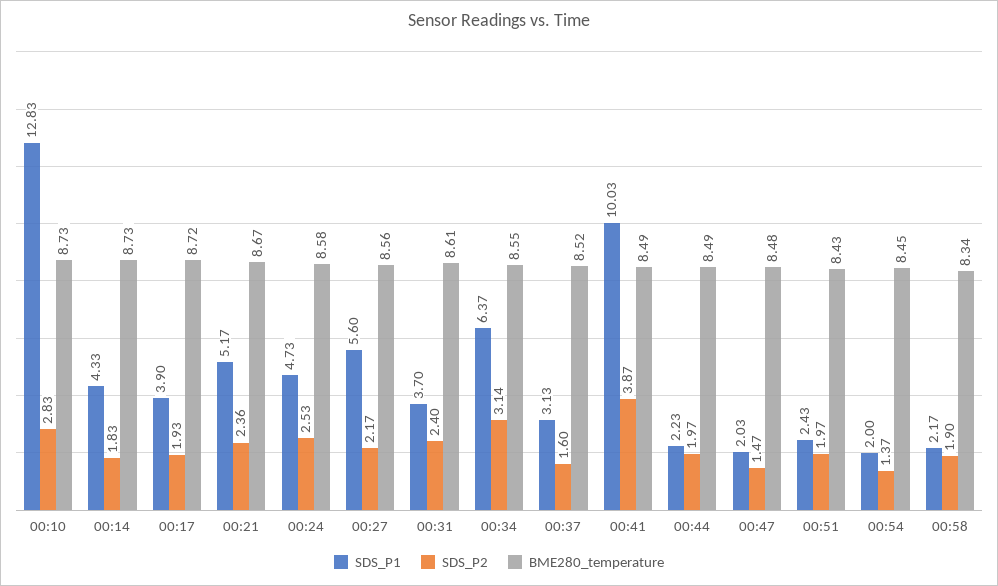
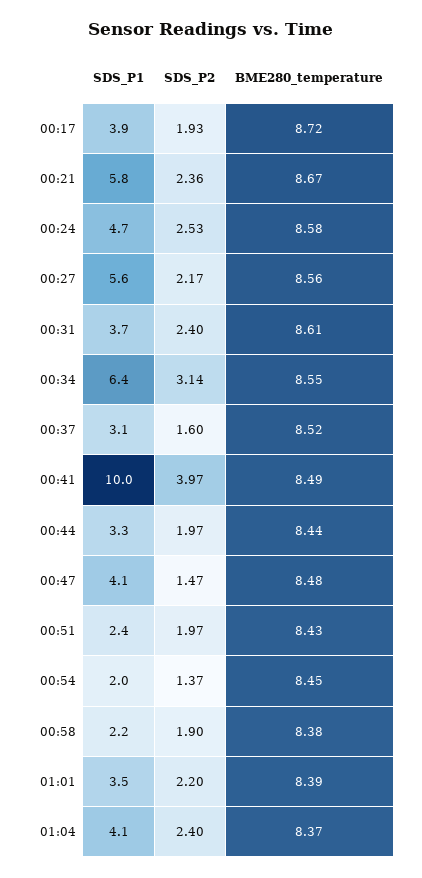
SDS_P1, 00:10: 12.83 -> none
SDS_P2, 00:10: 2.83 -> none
BME280_temperature, 00:10: 8.73 -> none
SDS_P1, 00:14: 4.33 -> none
SDS_P2, 00:14: 1.83 -> none
BME280_temperature, 00:14: 8.73 -> none
SDS_P1, 00:21: 5.17 -> 5.8
SDS_P2, 00:41: 3.87 -> 3.97
SDS_P1, 00:44: 2.23 -> 3.3
BME280_temperature, 00:44: 8.49 -> 8.44
SDS_P1, 00:47: 2.03 -> 4.1
BME280_temperature, 00:58: 8.34 -> 8.38
SDS_P1, 01:01: none -> 3.5
SDS_P2, 01:01: none -> 2.2
BME280_temperature, 01:01: none -> 8.39
SDS_P1, 01:04: none -> 4.1
SDS_P2, 01:04: none -> 2.4
BME280_temperature, 01:04: none -> 8.37

